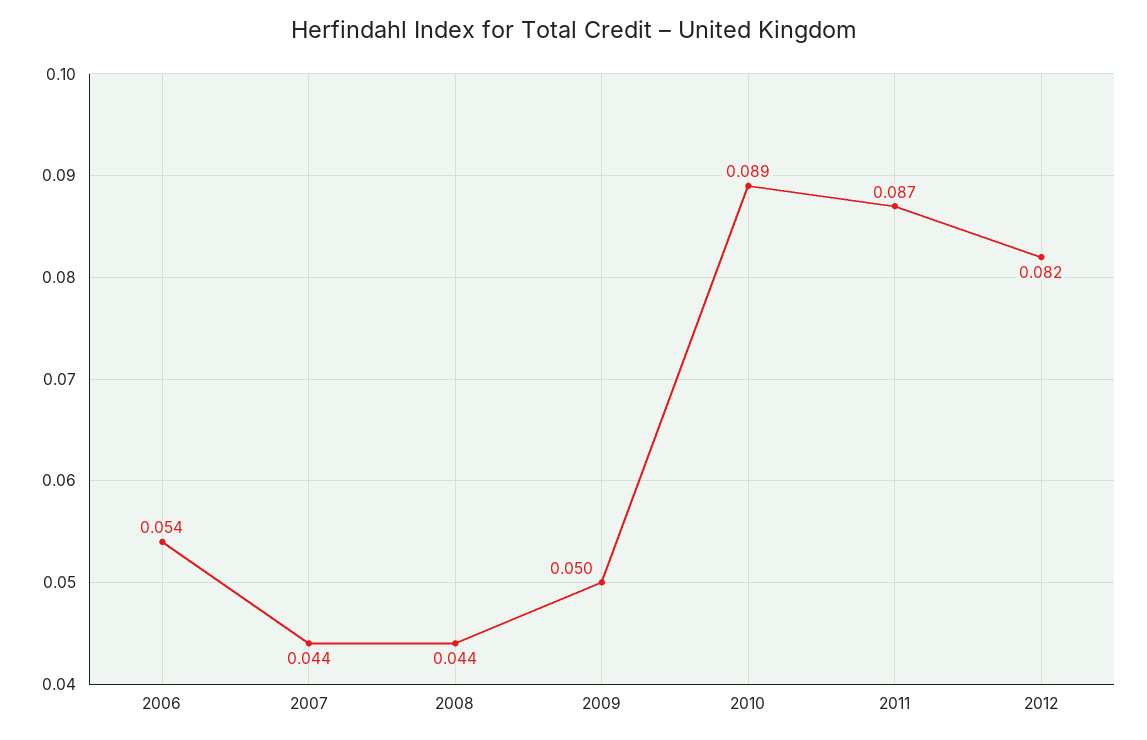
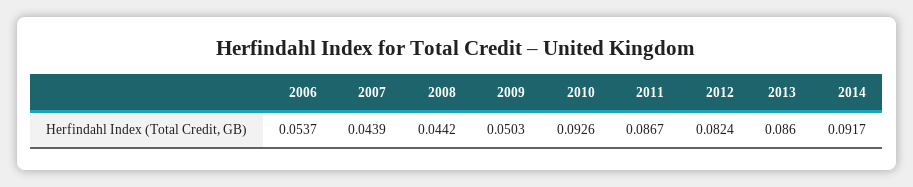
2010: 0.089 -> 0.0926
2013: none -> 0.086
2014: none -> 0.0917

